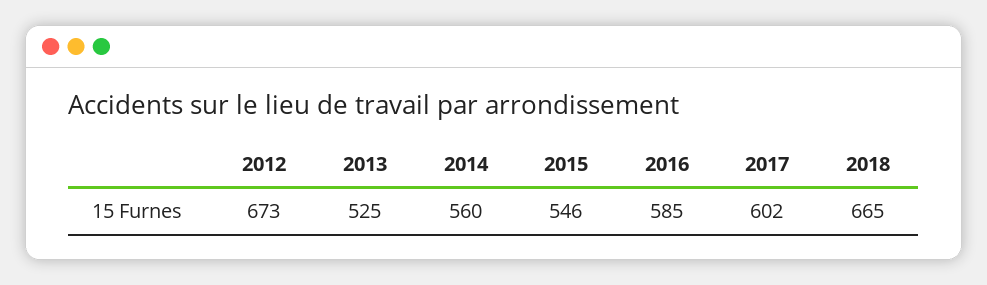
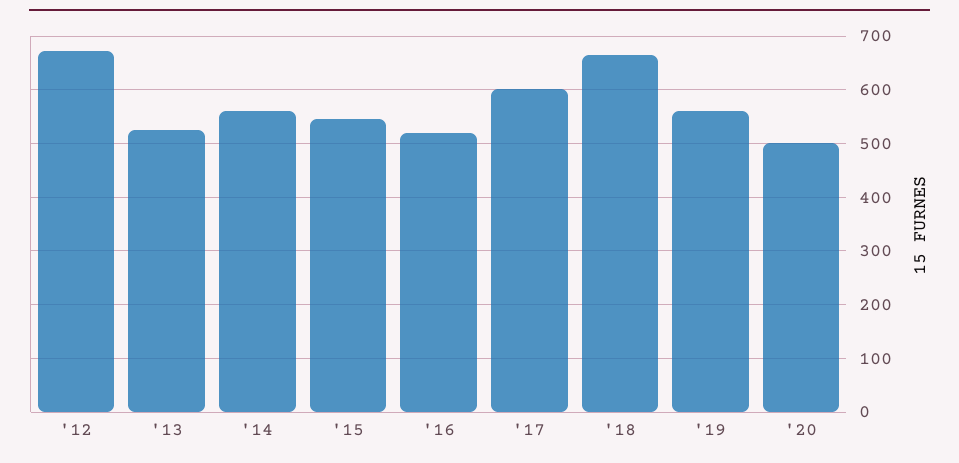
2016: 585 -> 520
'19: none -> 560
'20: none -> 500

